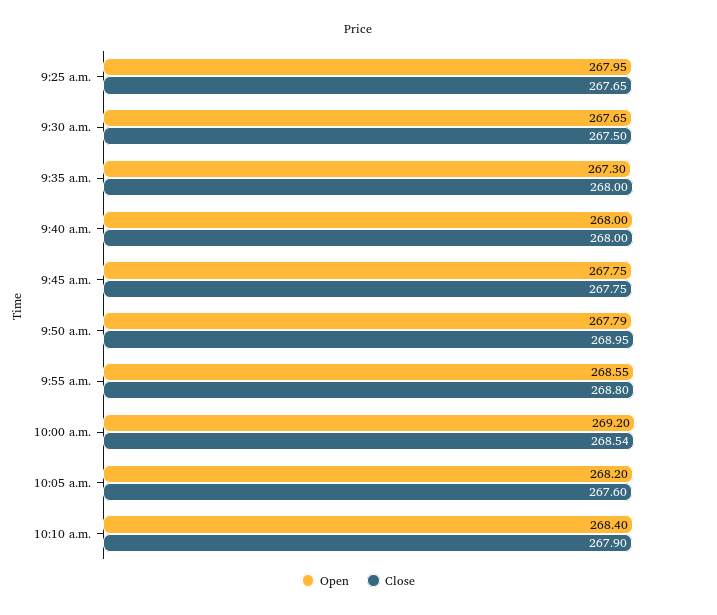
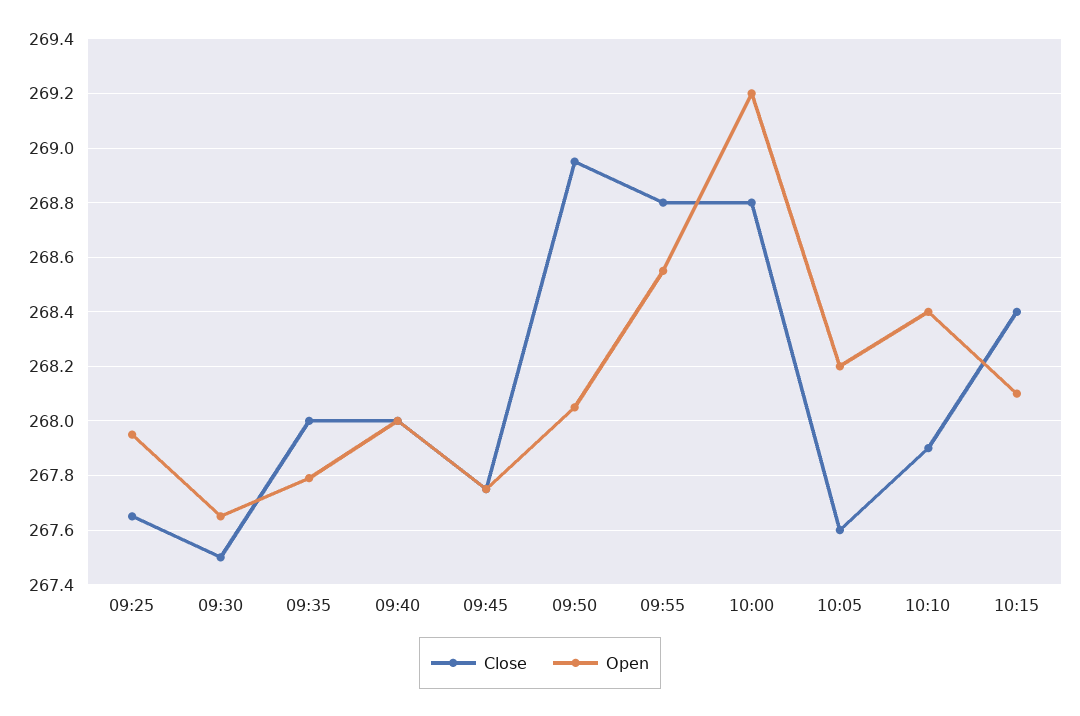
Open, 9:35 a.m.: 267.3 -> 267.8
Open, 9:50 a.m.: 267.79 -> 268.05
Close, 10:00 a.m.: 268.54 -> 268.8
Close, 10:15: none -> 268.4
Open, 10:15: none -> 268.1

